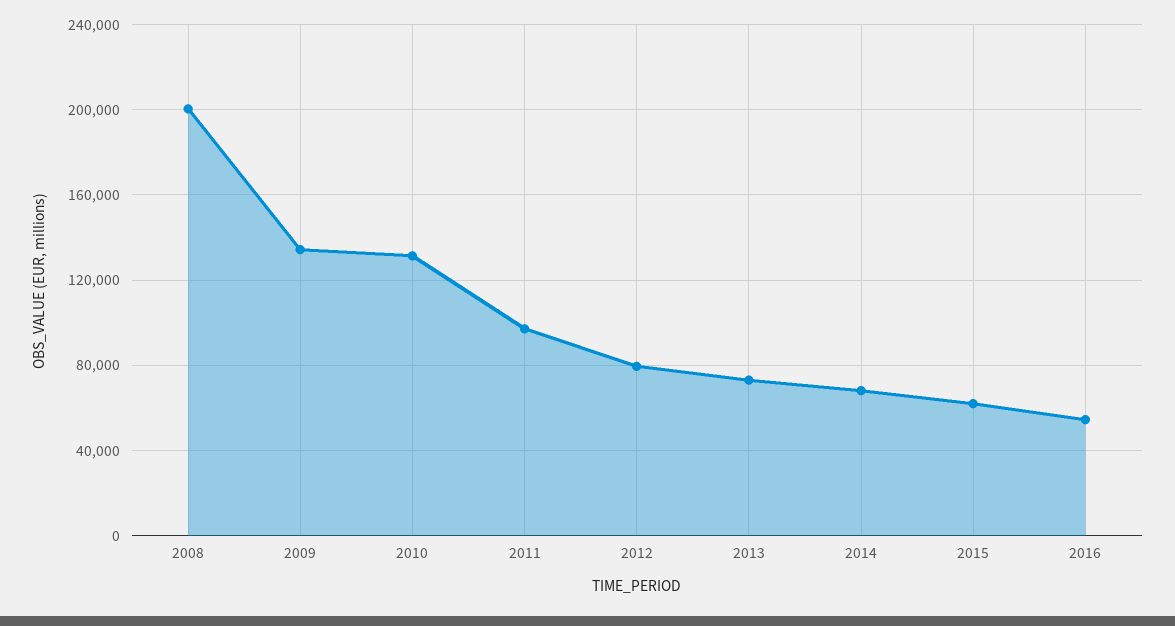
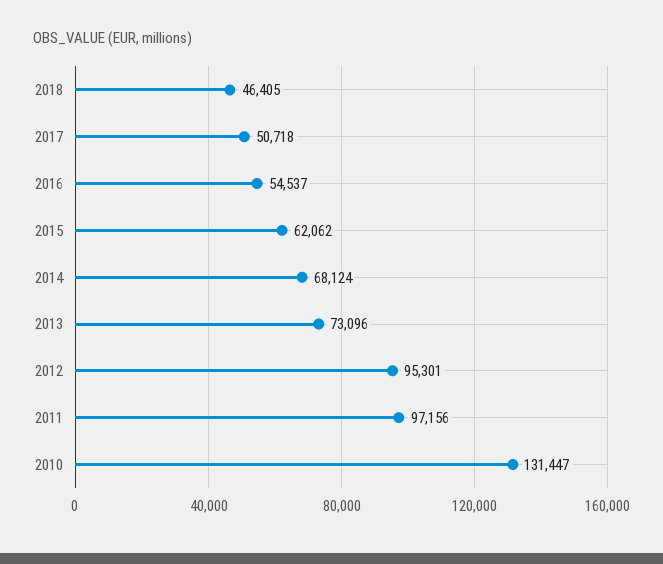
2008: 200000 -> none
2009: 135000 -> none
2012: 80000 -> 95301
2018: none -> 46405
2017: none -> 50718

